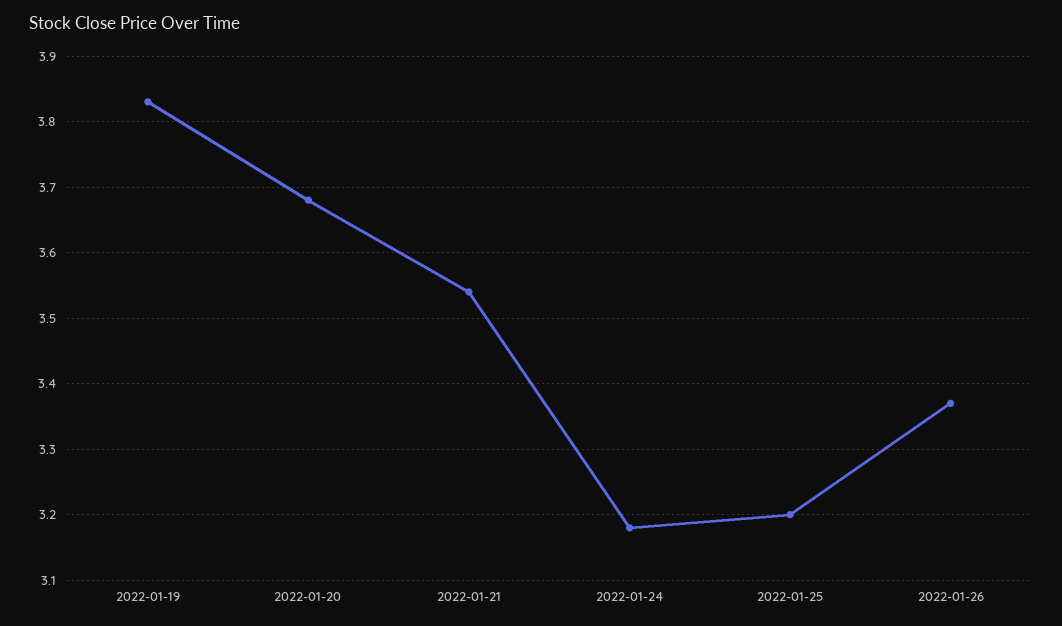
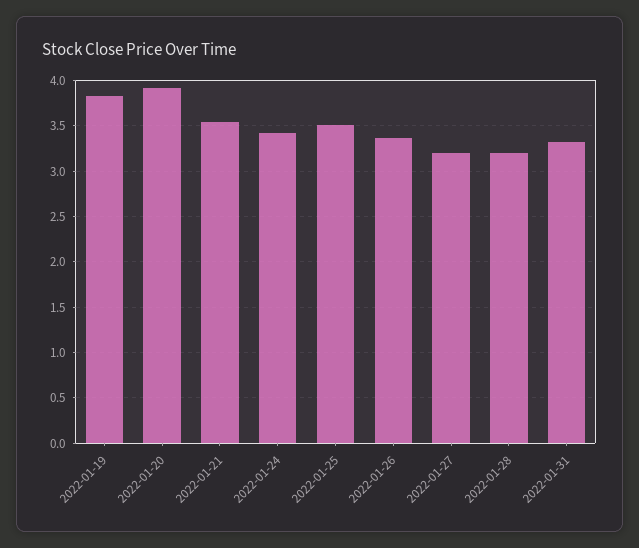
2022-01-20: 3.68 -> 3.9
2022-01-24: 3.18 -> 3.4
2022-01-25: 3.2 -> 3.5
2022-01-27: none -> 3.2
2022-01-28: none -> 3.2
2022-01-31: none -> 3.3

